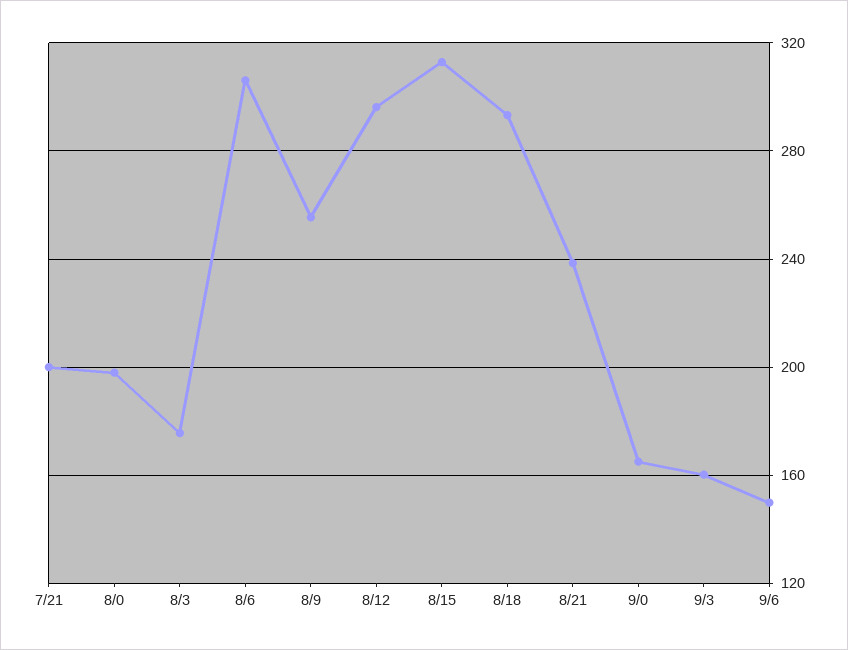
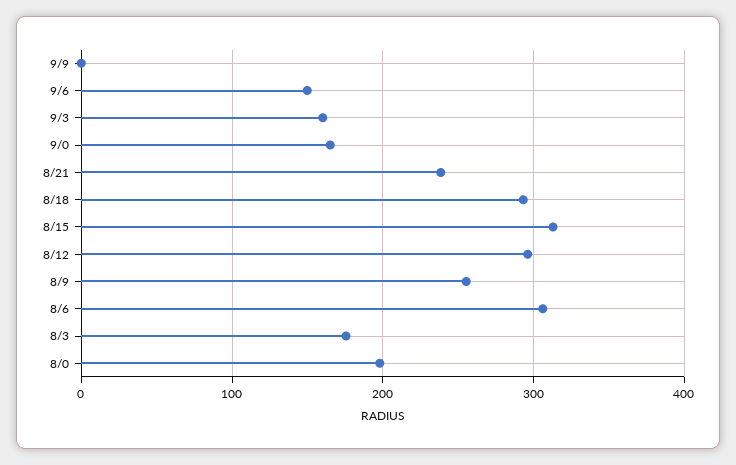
7/21: 200 -> none
9/9: none -> 0

